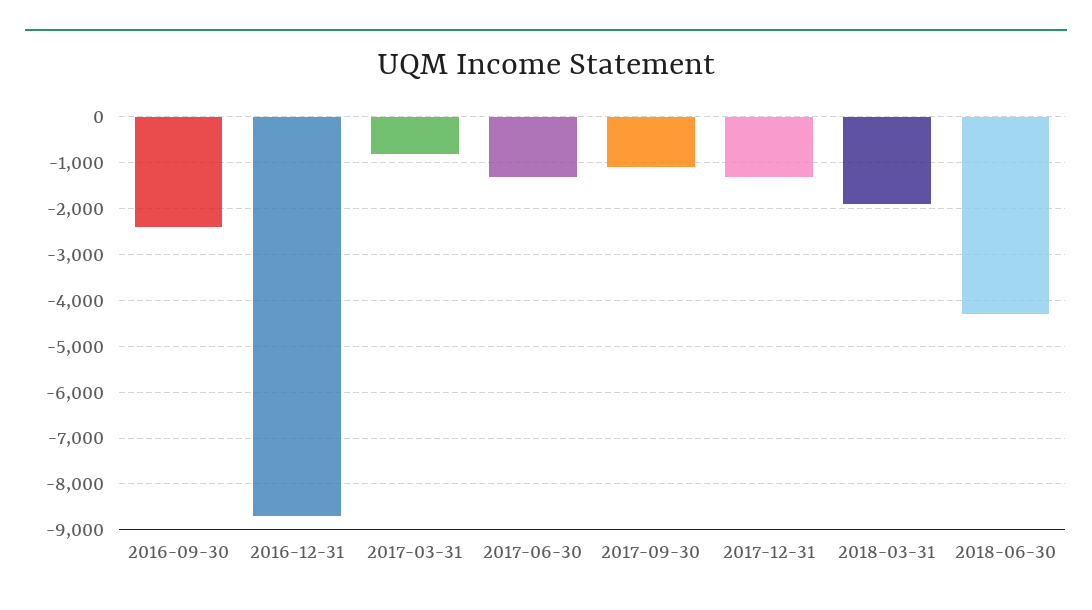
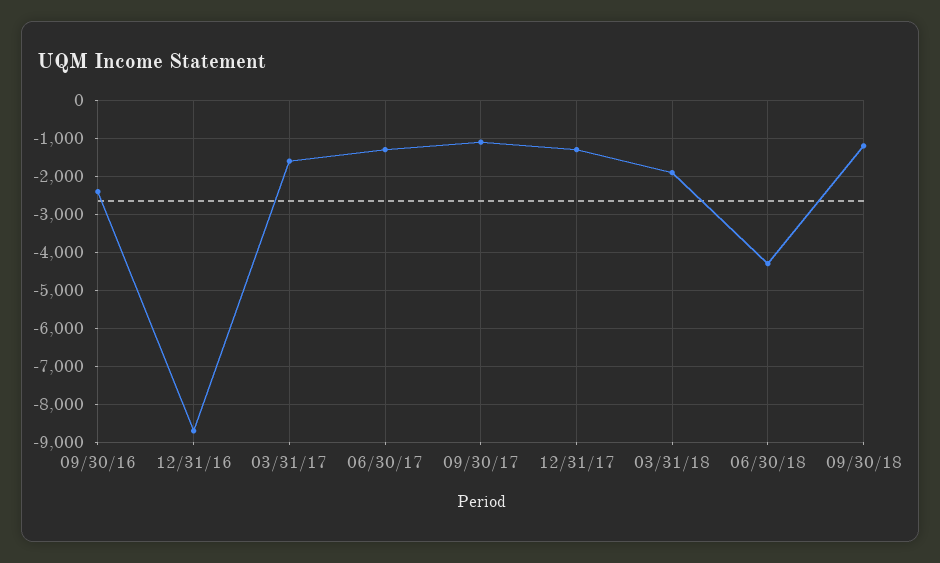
2017-03-31: -800 -> -1600
09/30/18: none -> -1200

